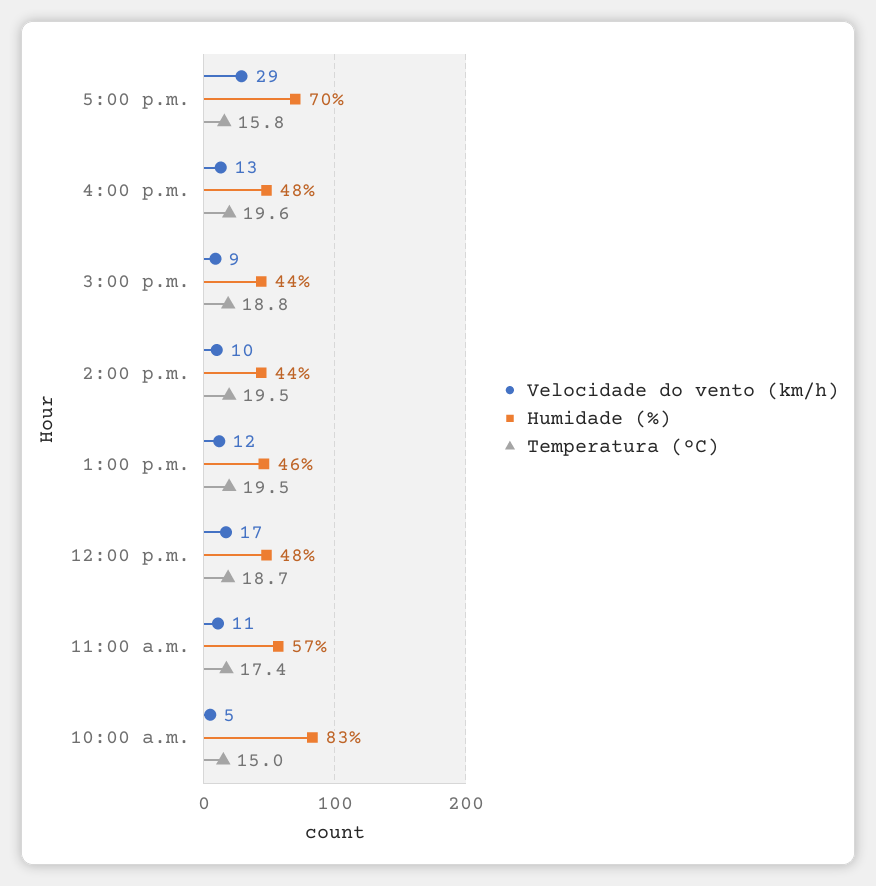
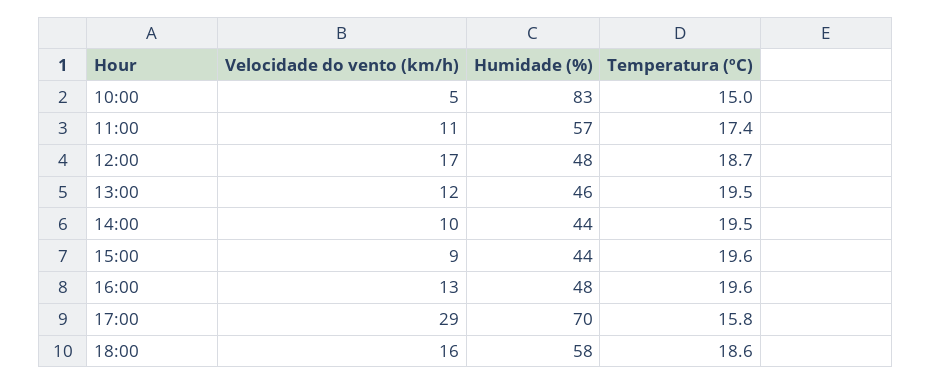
Temperatura (ºC), 3:00 p.m.: 18.8 -> 19.6
Velocidade do vento (km/h), 18:00: none -> 16
Humidade (%), 18:00: none -> 58
Temperatura (ºC), 18:00: none -> 18.6

